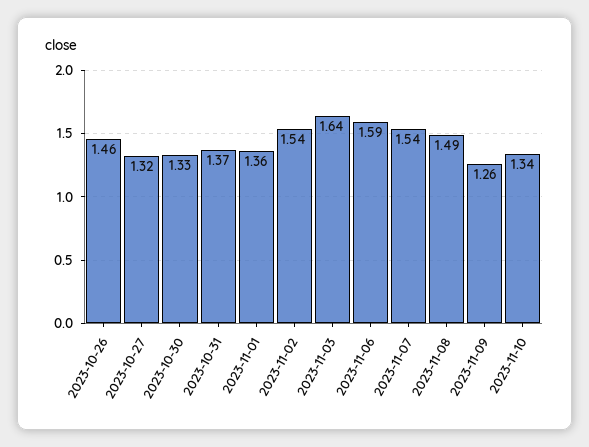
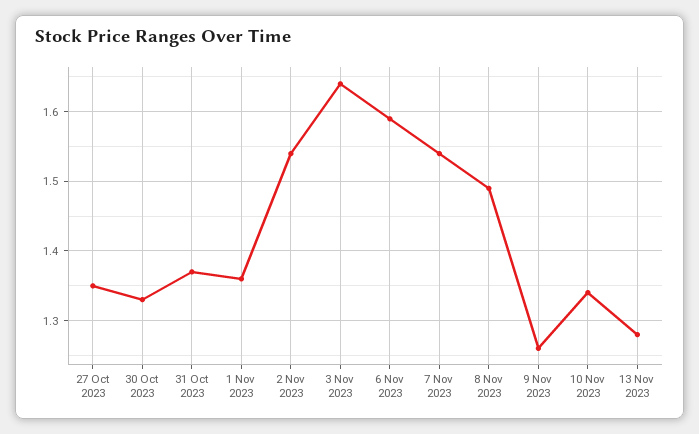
2023-10-26: 1.46 -> none
2023-10-27: 1.32 -> 1.35
13 Nov 2023: none -> 1.28

